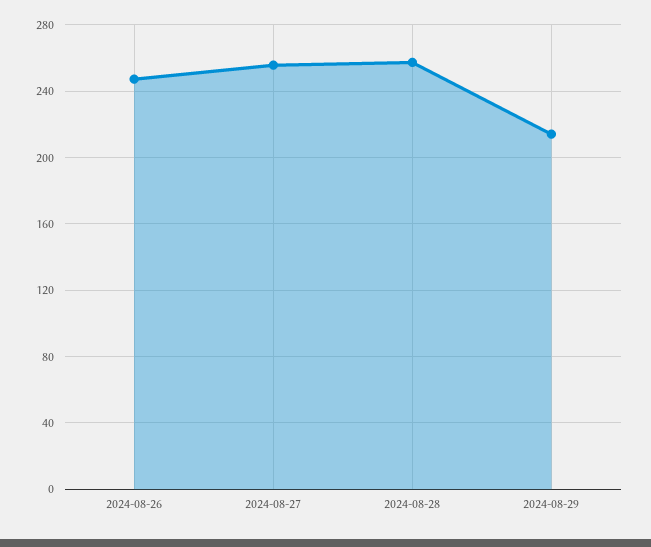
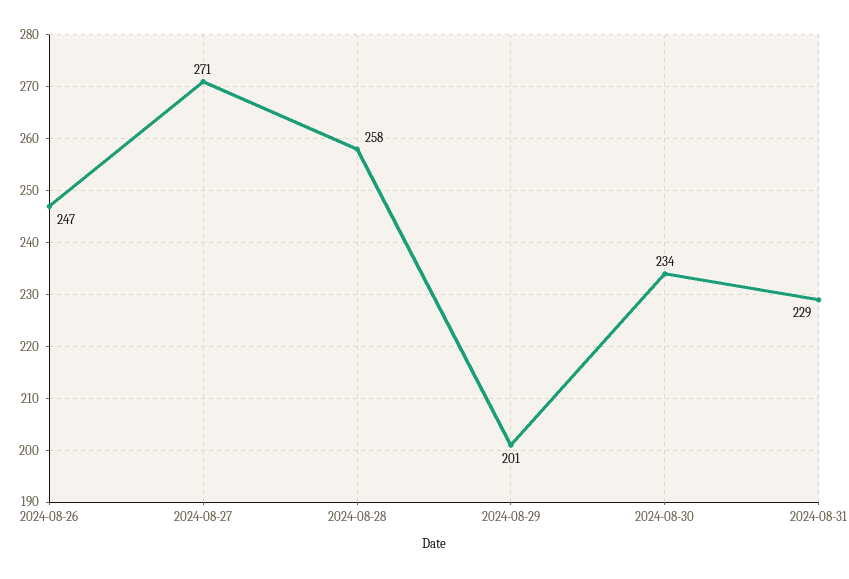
2024-08-27: 255 -> 271
2024-08-29: 215 -> 201
2024-08-30: none -> 234
2024-08-31: none -> 229

